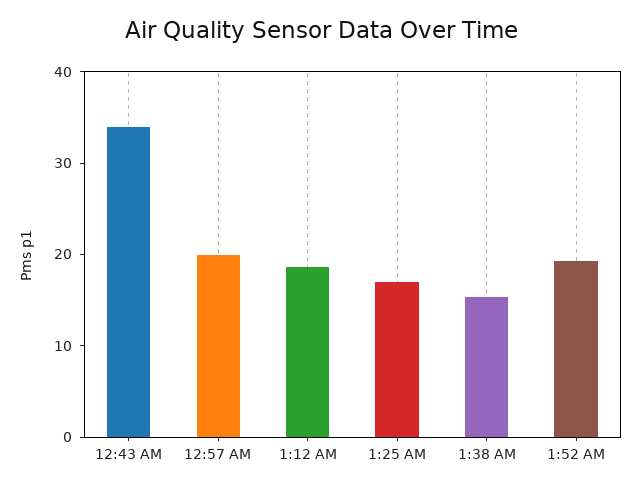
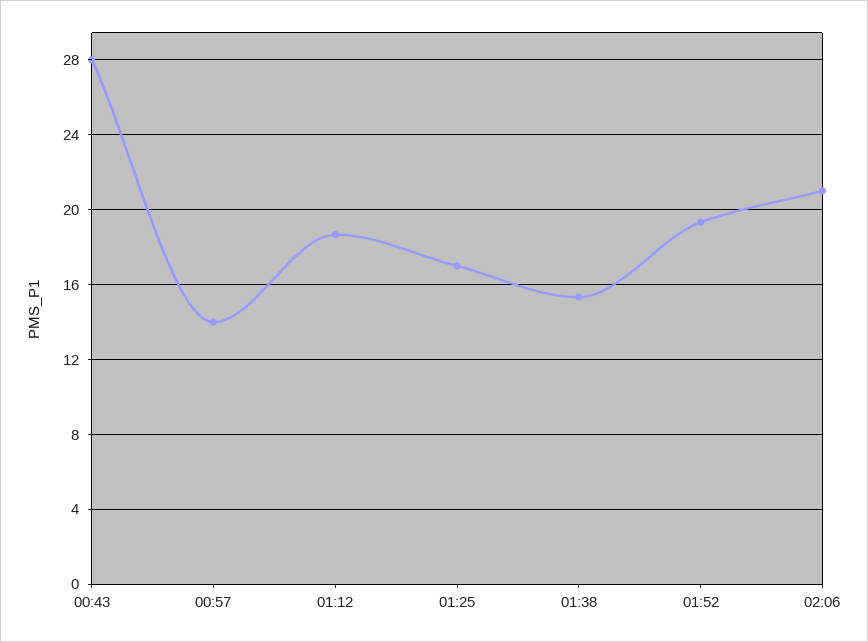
12:43 AM: 34 -> 28
12:57 AM: 20 -> 14
02:06: none -> 21

